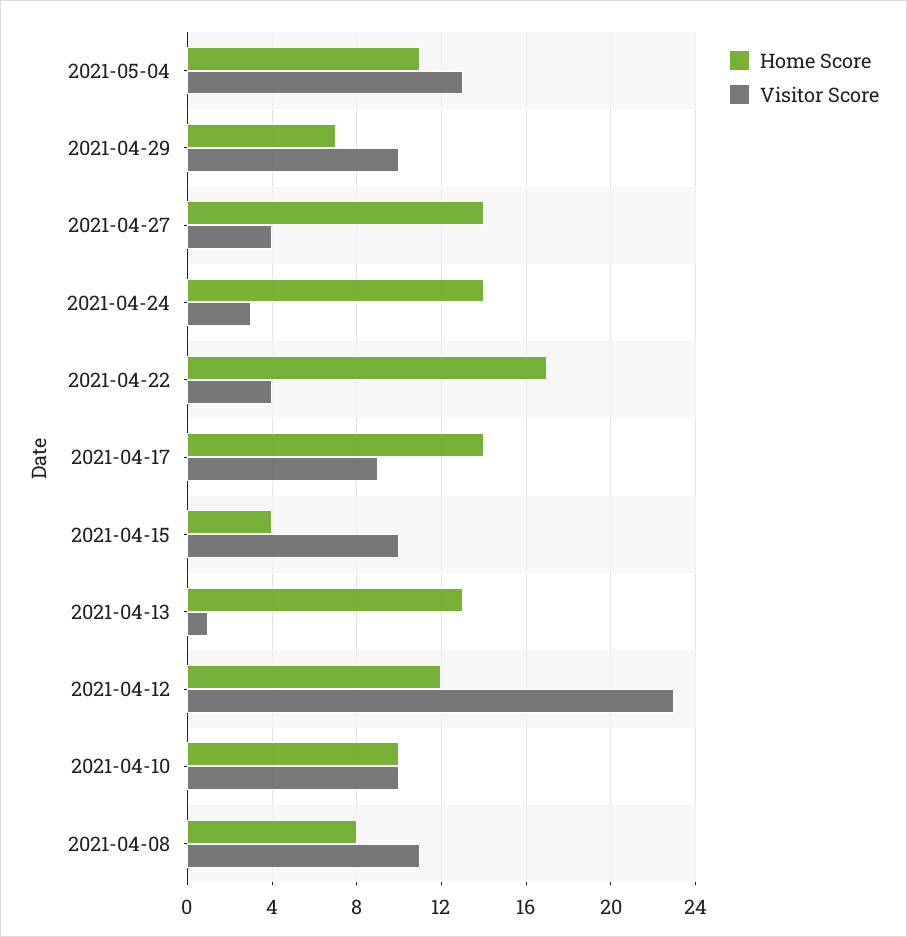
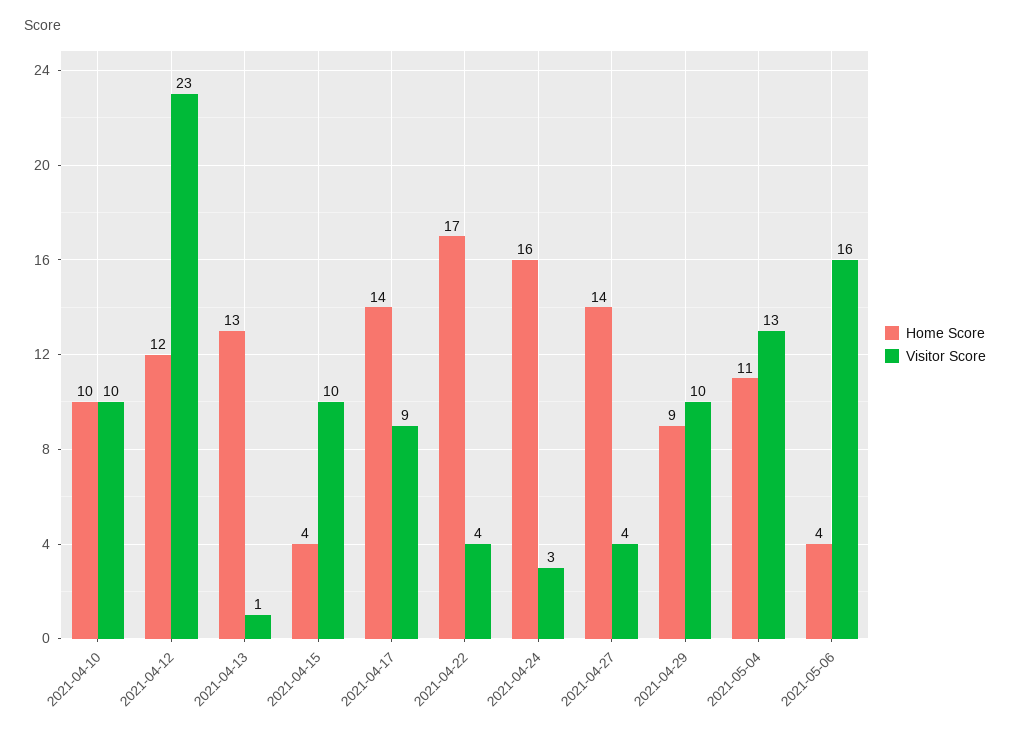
Home Score, 2021-04-29: 7 -> 9
Home Score, 2021-04-24: 14 -> 16
Home Score, 2021-04-08: 8 -> none
Visitor Score, 2021-04-08: 11 -> none
Home Score, 2021-05-06: none -> 4
Visitor Score, 2021-05-06: none -> 16

